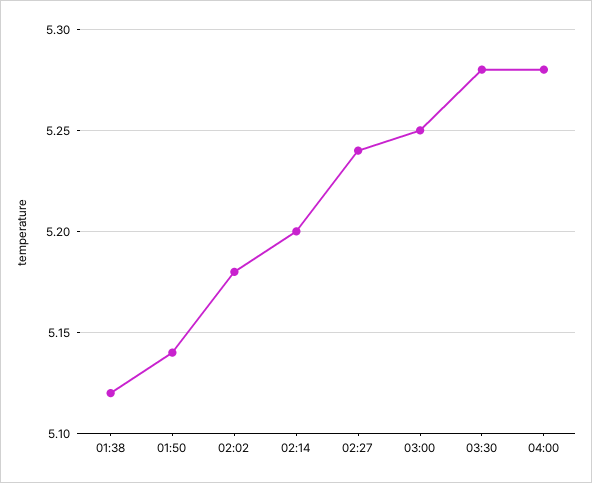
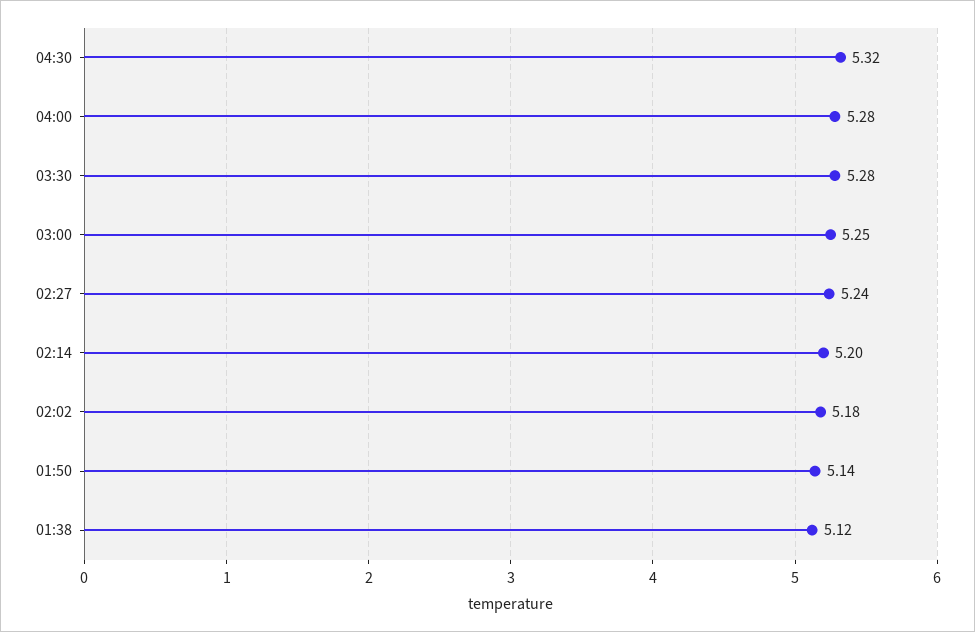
04:30: none -> 5.32

